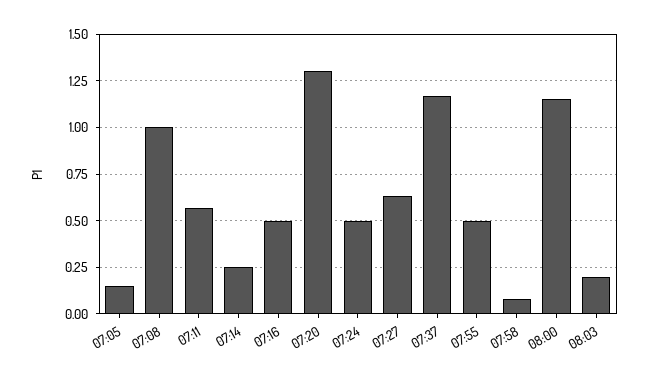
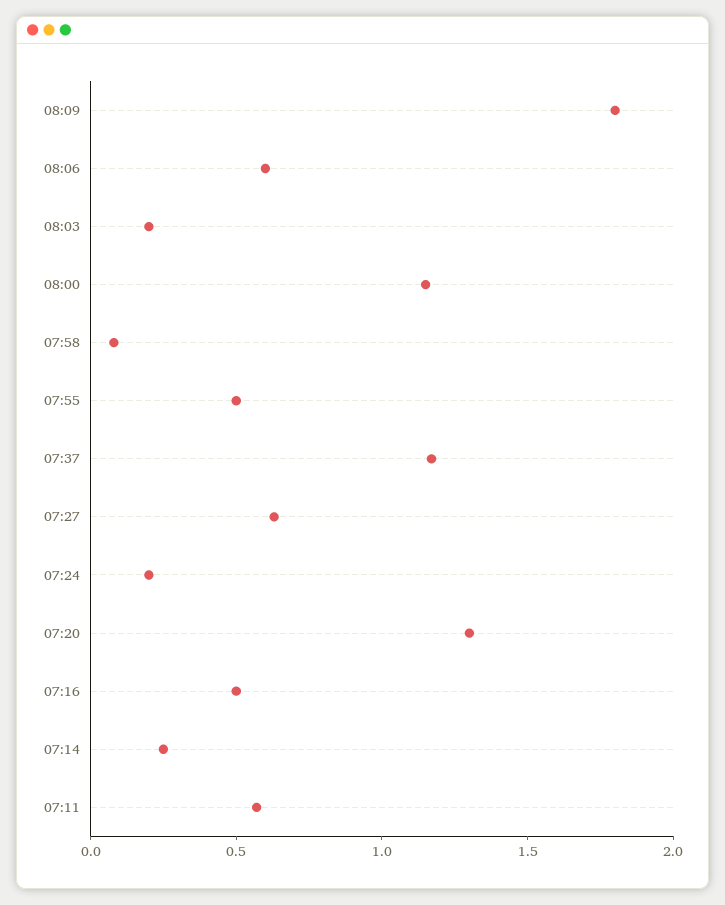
07:05: 0.15 -> none
07:08: 1 -> none
07:24: 0.5 -> 0.2
08:09: none -> 1.8
08:06: none -> 0.6

